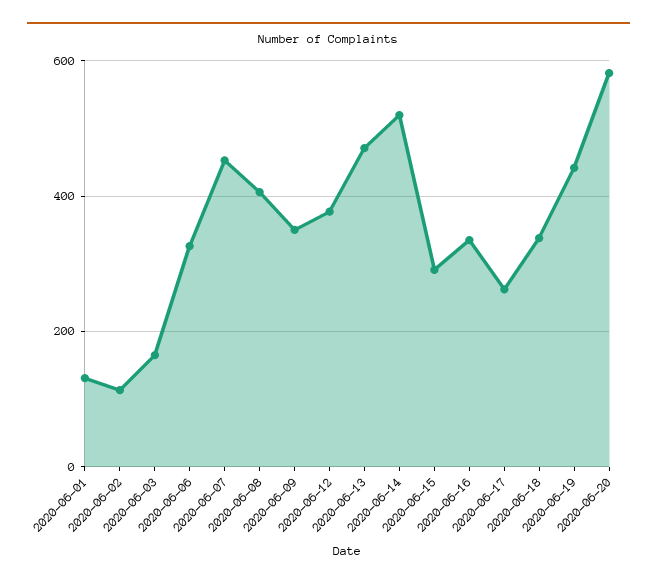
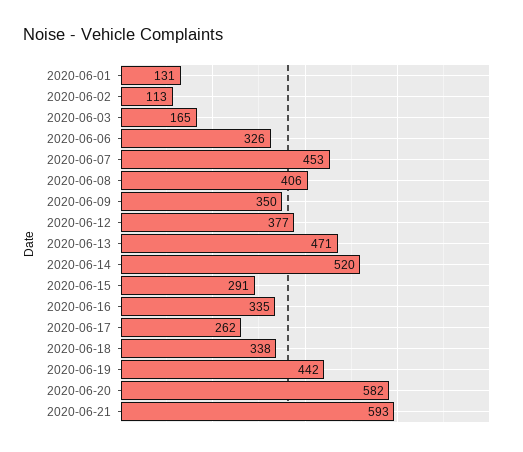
2020-06-21: none -> 593

